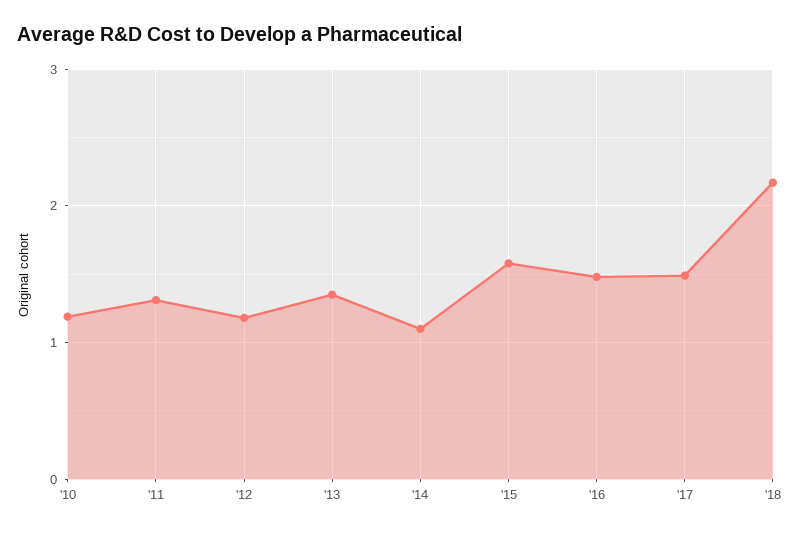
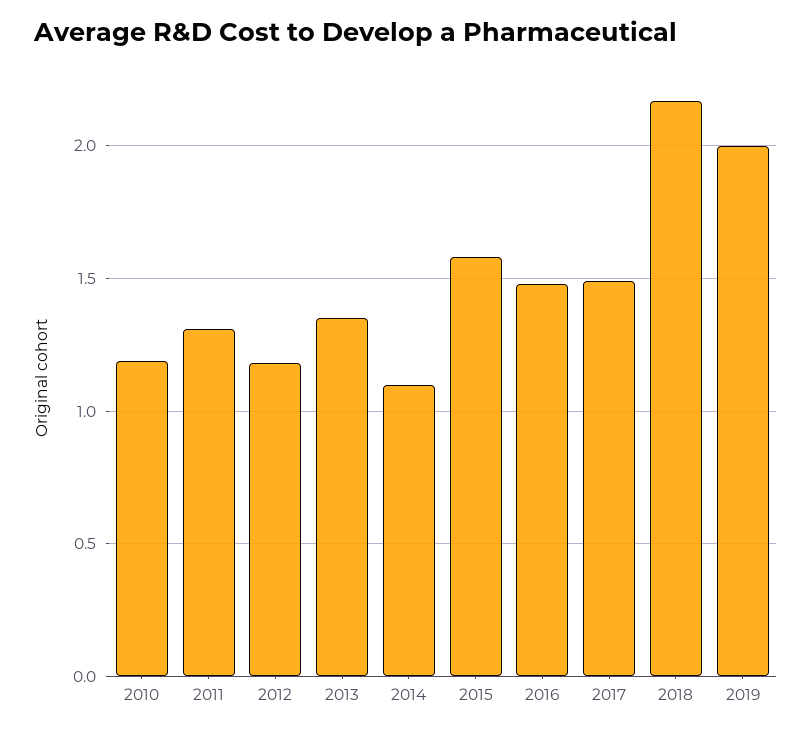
2019: none -> 2

